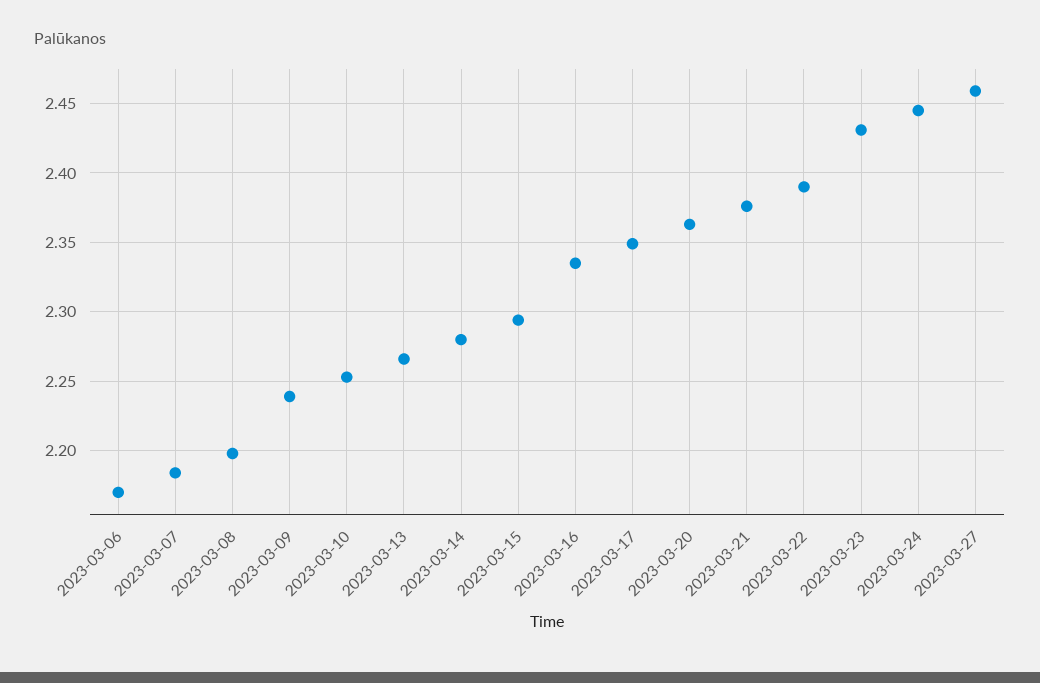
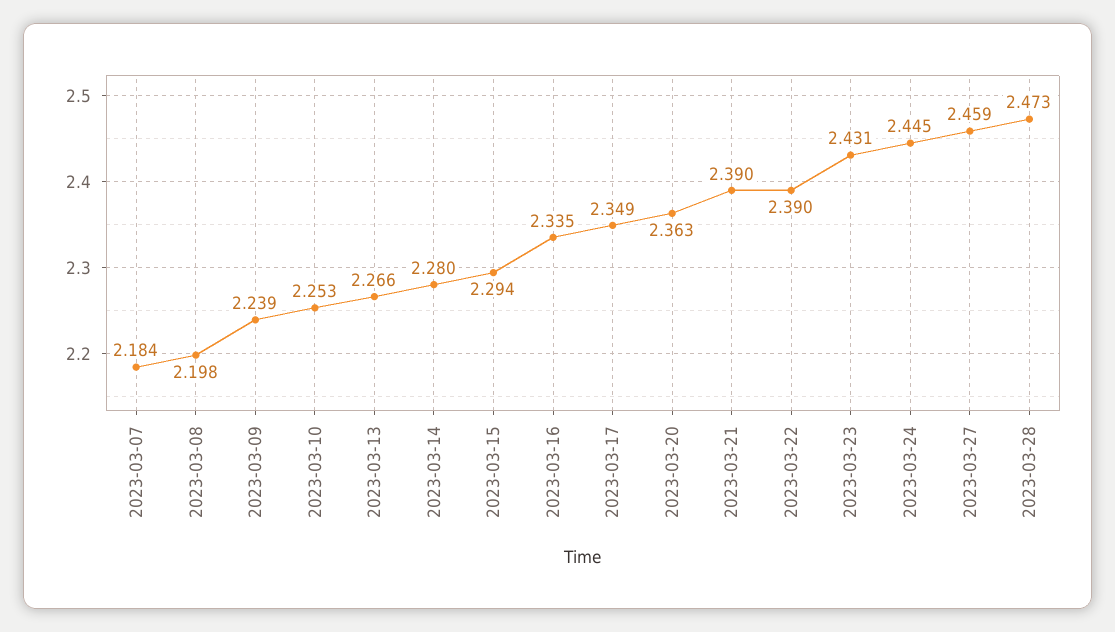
2023-03-06: 2.17 -> none
2023-03-21: 2.375 -> 2.39
2023-03-28: none -> 2.473

